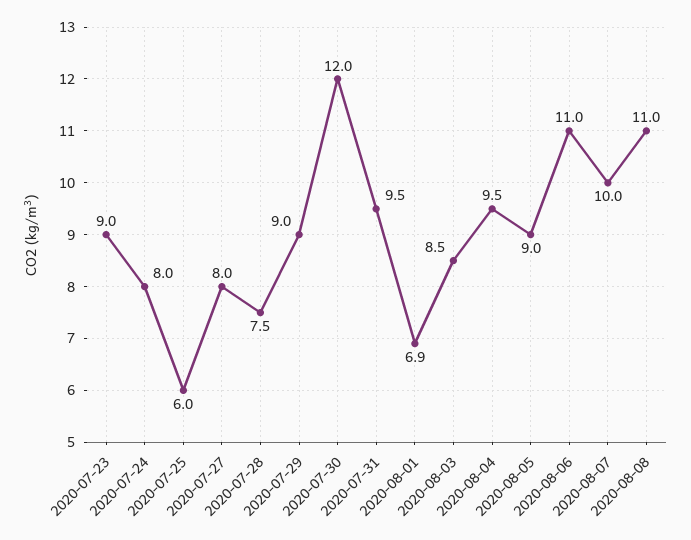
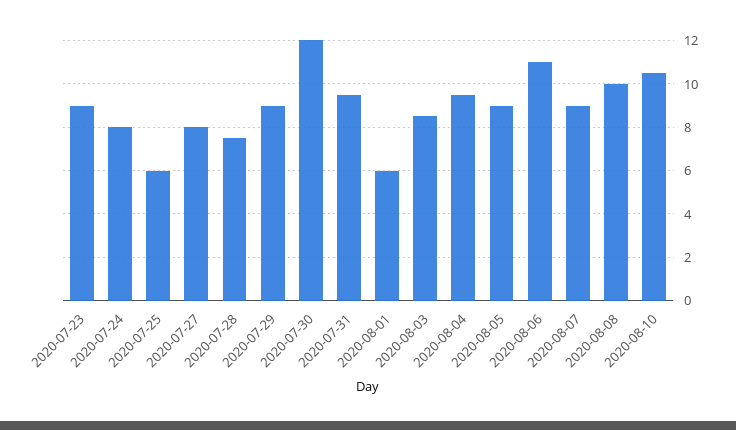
2020-08-01: 6.9 -> 6
2020-08-07: 10 -> 9
2020-08-08: 11 -> 10
2020-08-10: none -> 10.5

